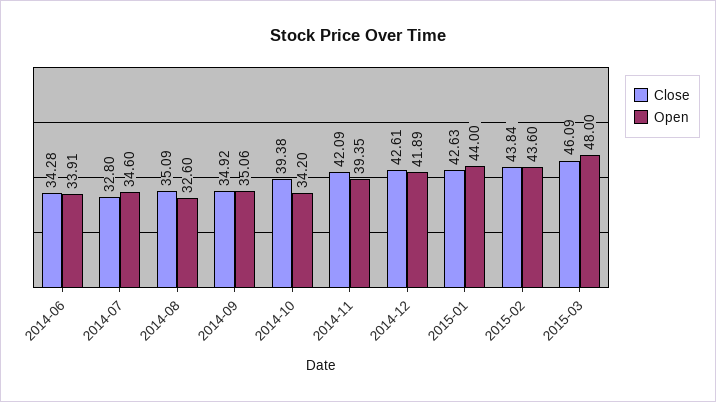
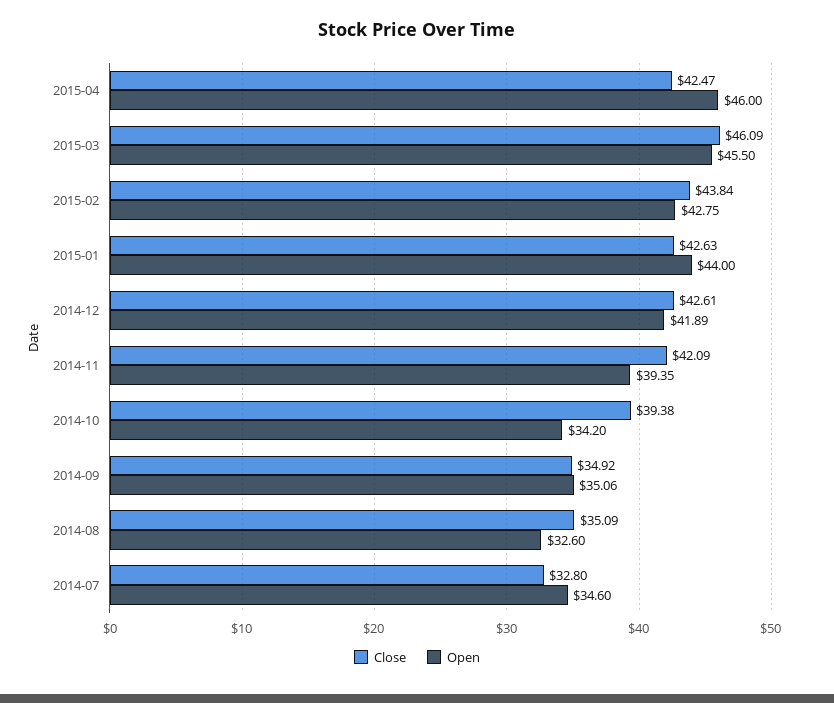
Close, 2014-06: 34.28 -> none
Open, 2014-06: 33.91 -> none
Open, 2015-02: 43.6 -> 42.75
Open, 2015-03: 48 -> 45.5
Close, 2015-04: none -> 42.47
Open, 2015-04: none -> 46

